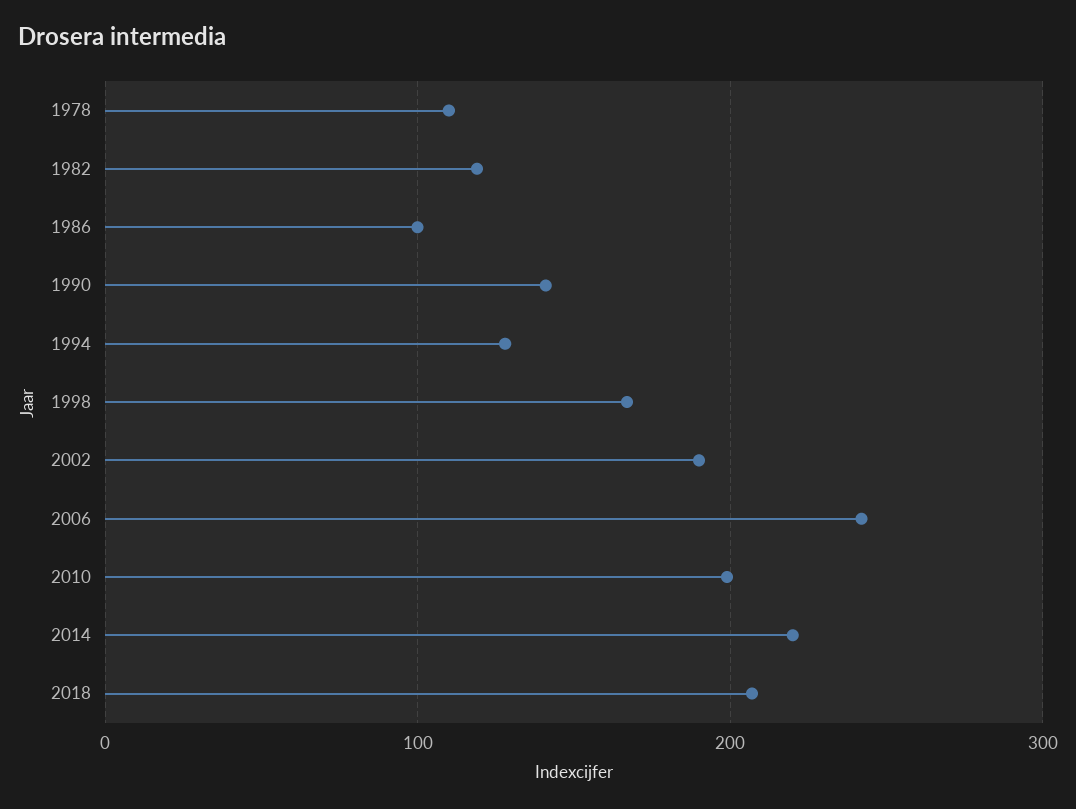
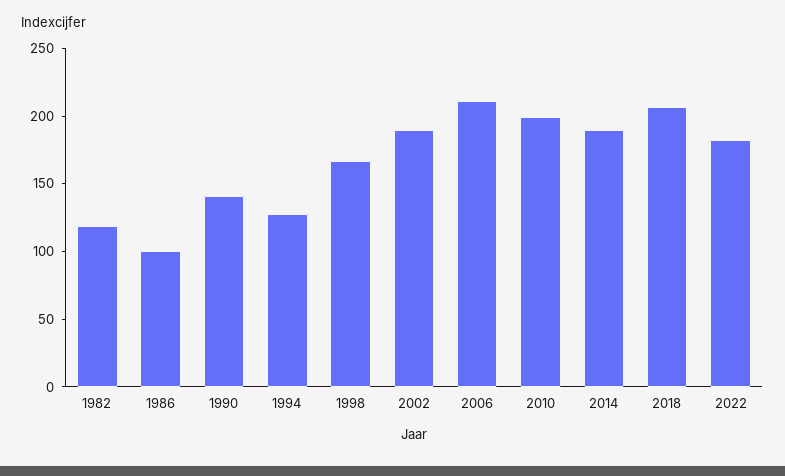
1978: 110 -> none
2006: 240 -> 210
2014: 220 -> 190
2022: none -> 180

